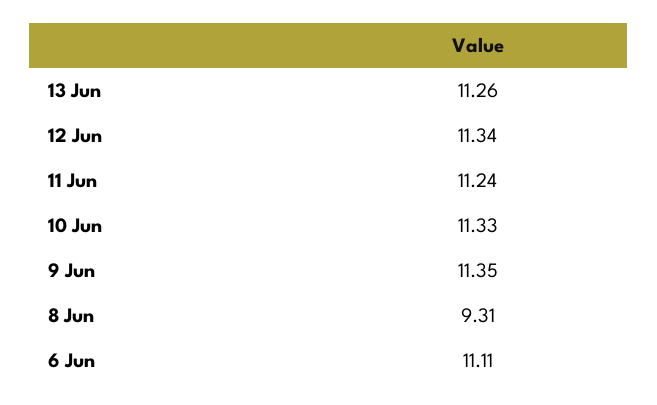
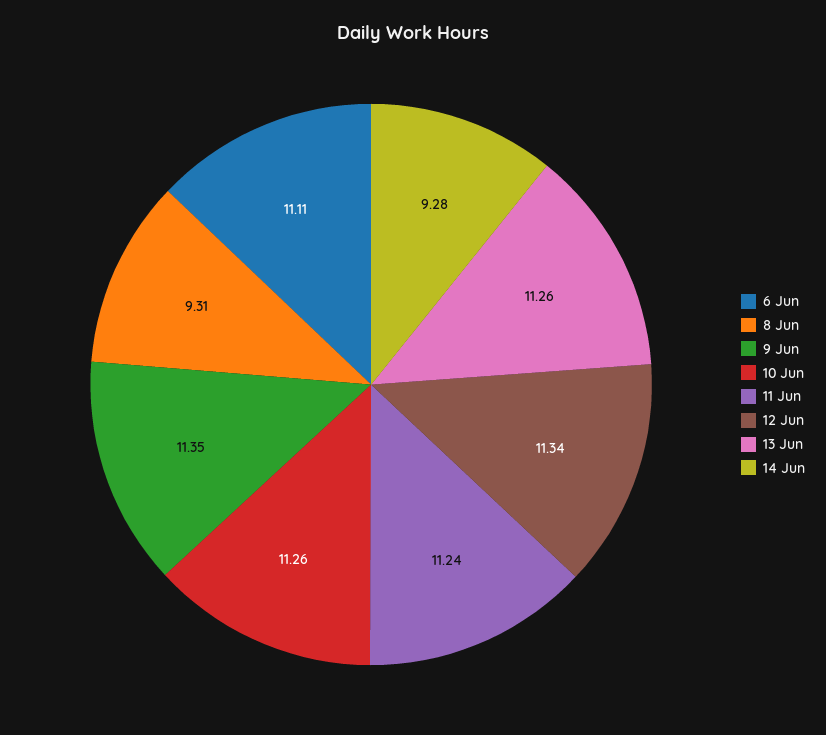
10 Jun: 11.33 -> 11.26
14 Jun: none -> 9.28

